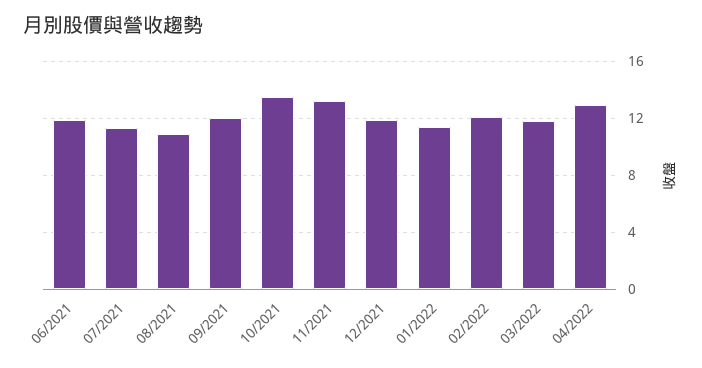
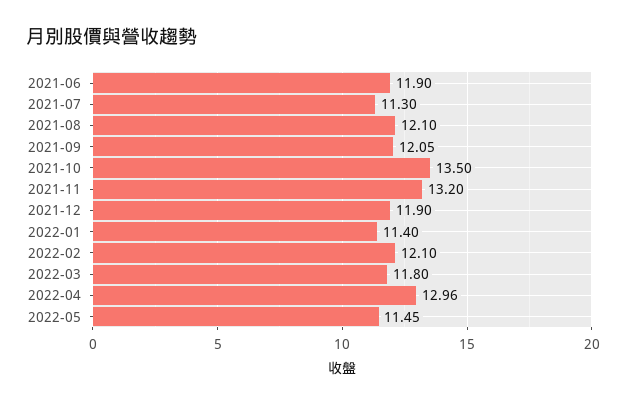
08/2021: 11 -> 12.1
2022-05: none -> 11.45

